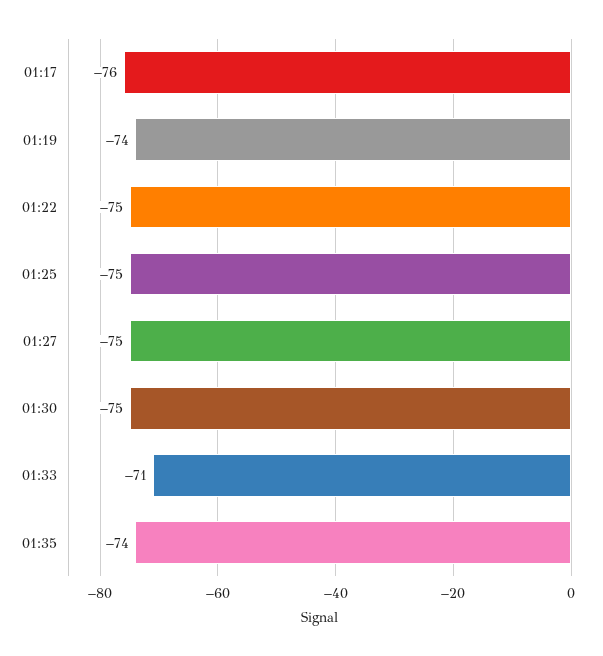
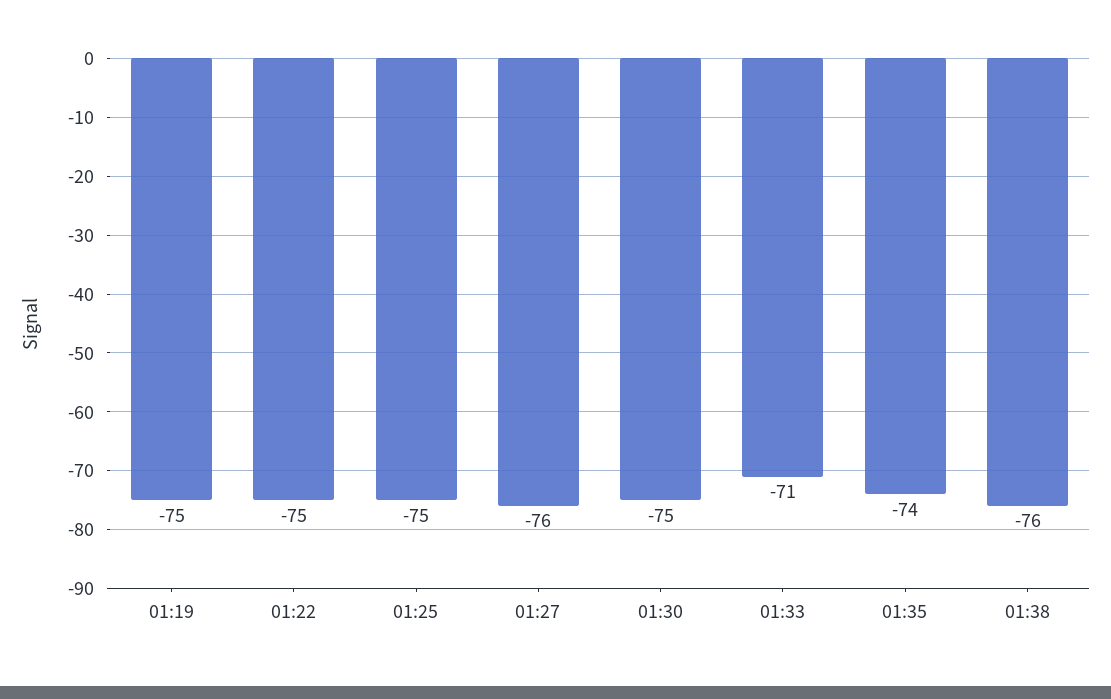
01:17: -76 -> none
01:19: -74 -> -75
01:27: -75 -> -76
01:38: none -> -76

